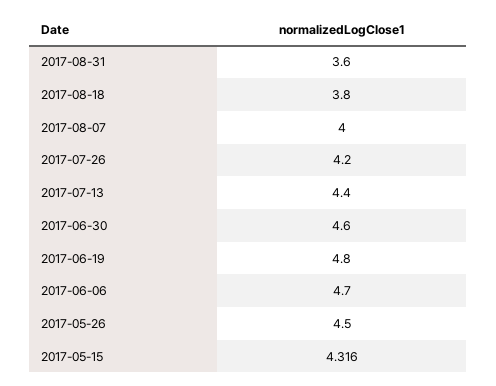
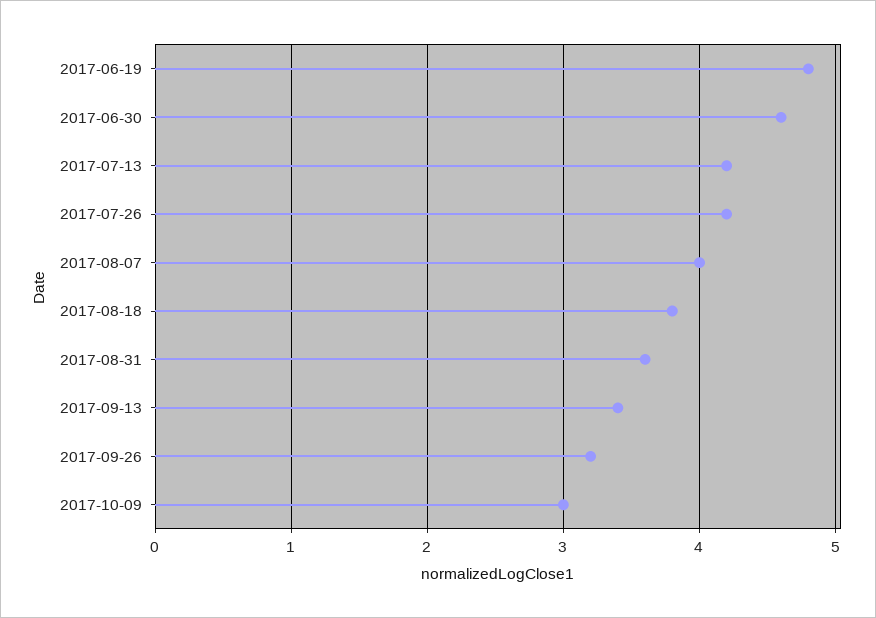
2017-07-13: 4.4 -> 4.2
2017-06-06: 4.7 -> none
2017-05-26: 4.5 -> none
2017-05-15: 4.316 -> none
2017-09-13: none -> 3.4
2017-09-26: none -> 3.2
2017-10-09: none -> 3

